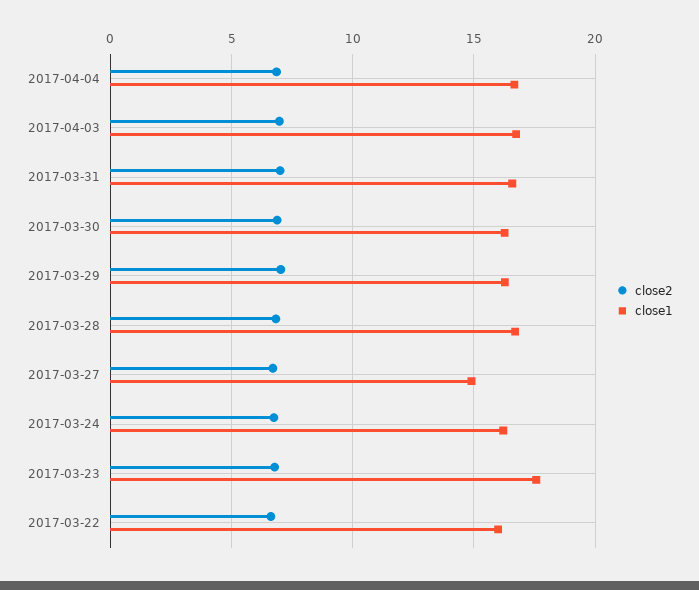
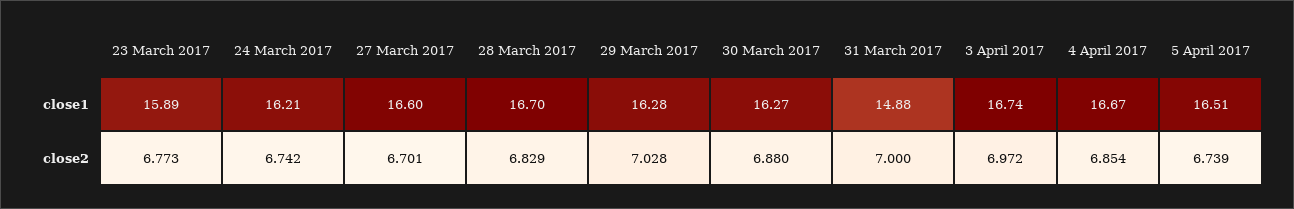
close1, 2017-03-31: 16.5 -> 14.88
close1, 2017-03-27: 15 -> 16.6
close1, 2017-03-23: 17.5 -> 15.89
close2, 2017-03-22: 6.5 -> none
close1, 2017-03-22: 16 -> none
close1, 5 April 2017: none -> 16.51
close2, 5 April 2017: none -> 6.739

